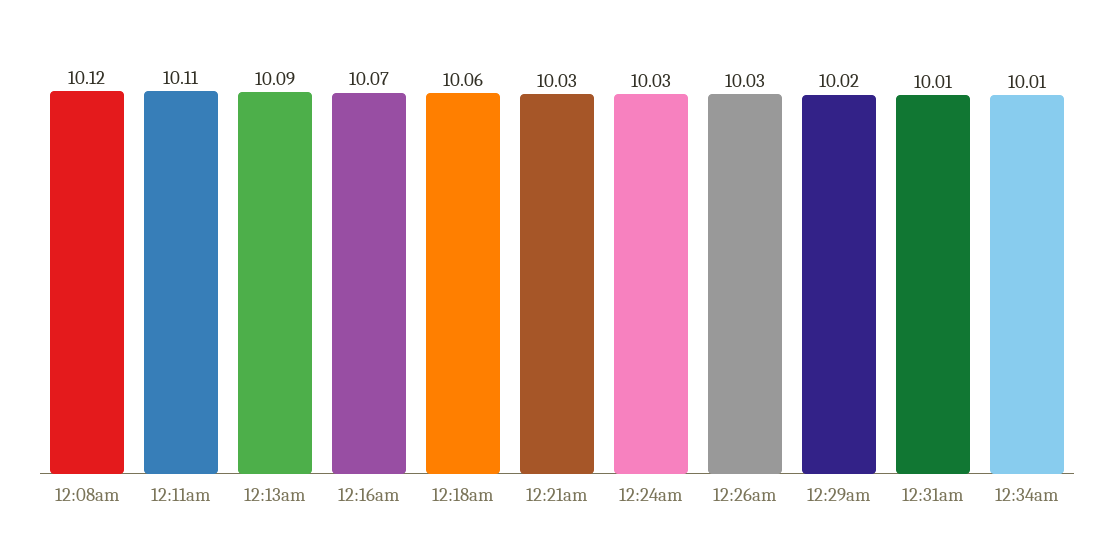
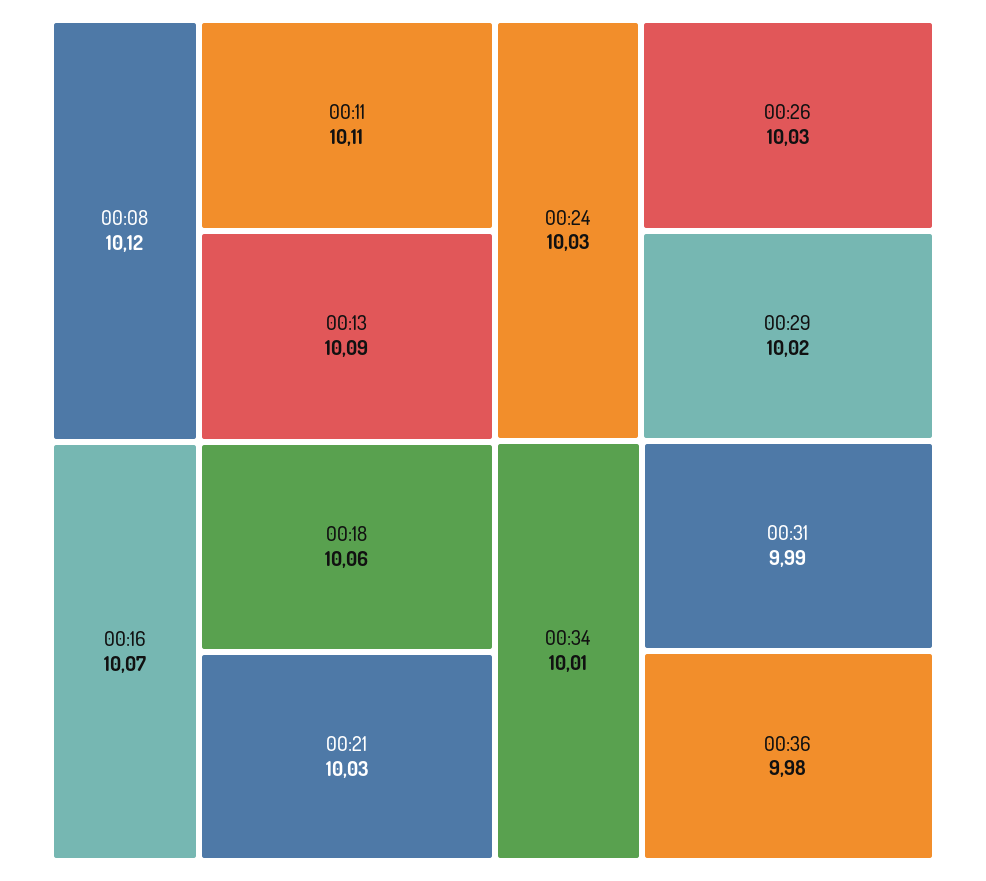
12:31am: 10.01 -> 9.99
00:36: none -> 9.98

